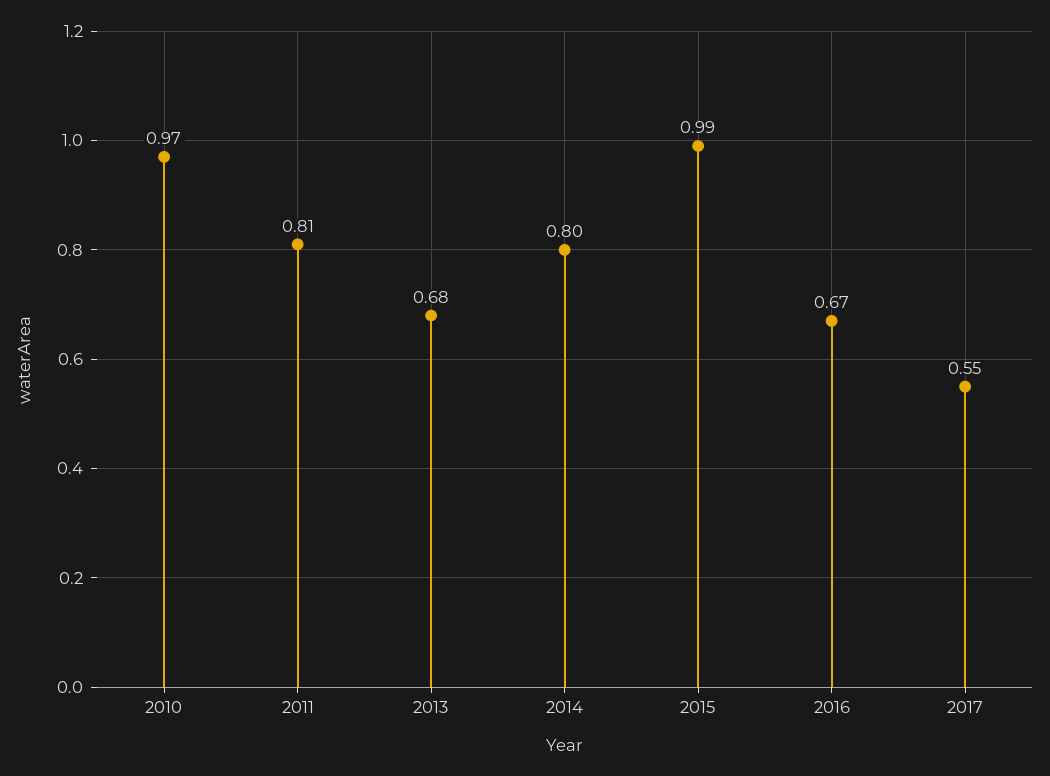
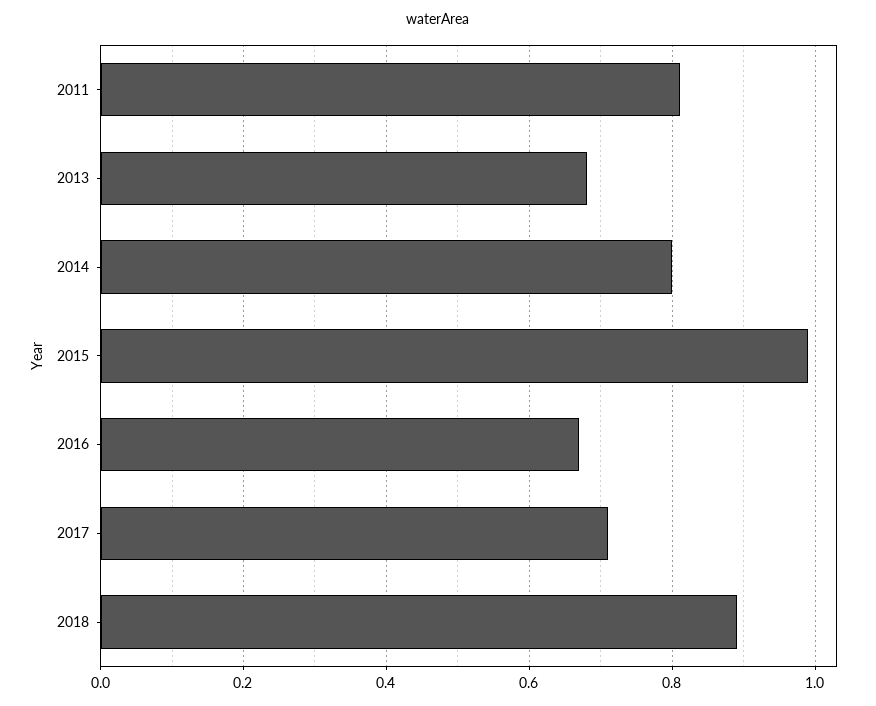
2010: 0.97 -> none
2017: 0.55 -> 0.7
2018: none -> 0.9

